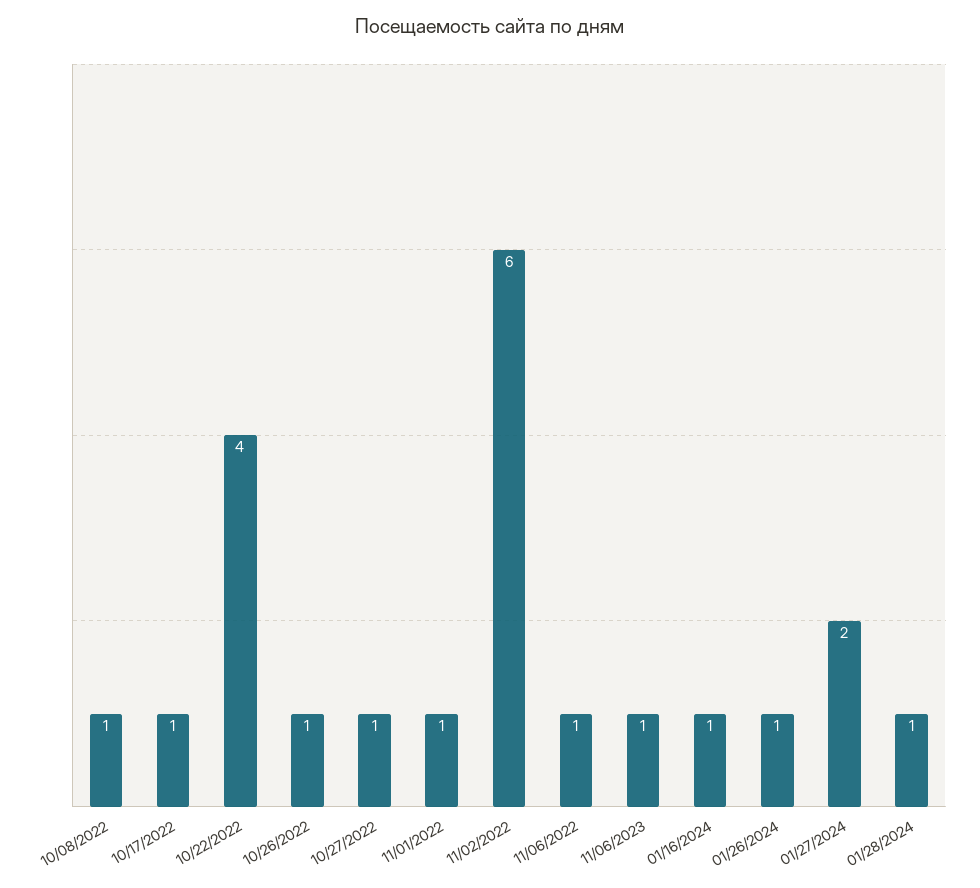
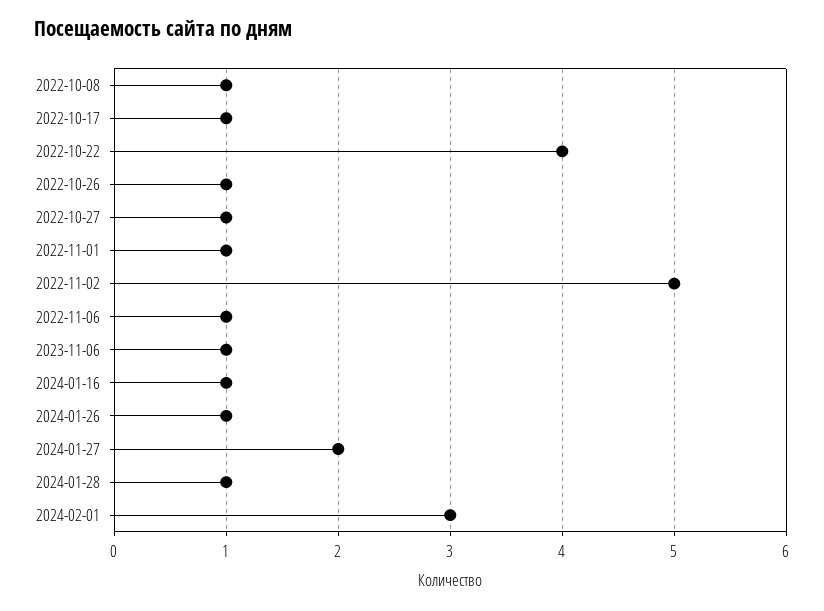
11/02/2022: 6 -> 5
2024-02-01: none -> 3

